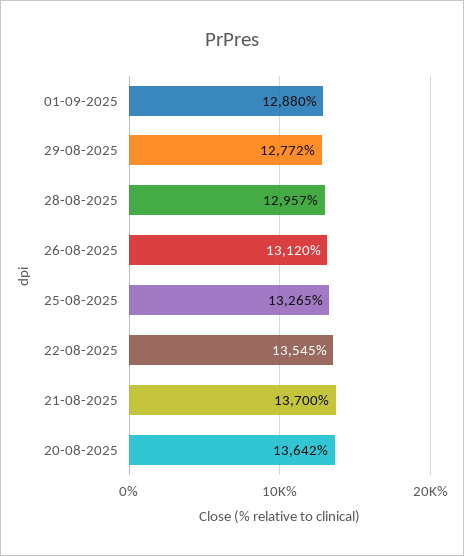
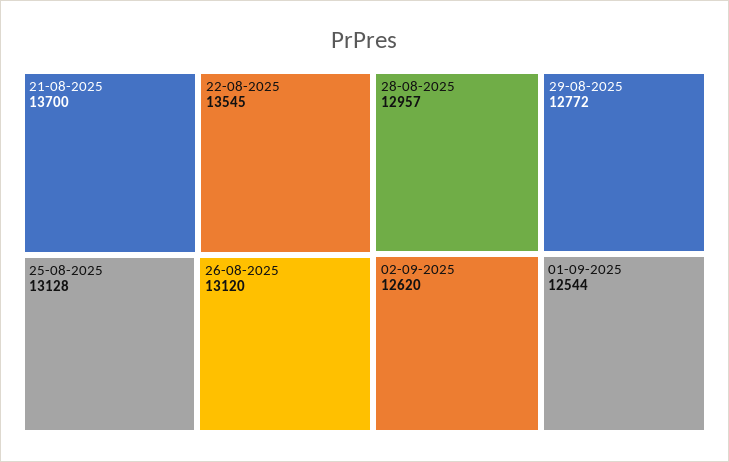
01-09-2025: 12880 -> 12544
25-08-2025: 13265 -> 13128
20-08-2025: 13642 -> none
02-09-2025: none -> 12620

